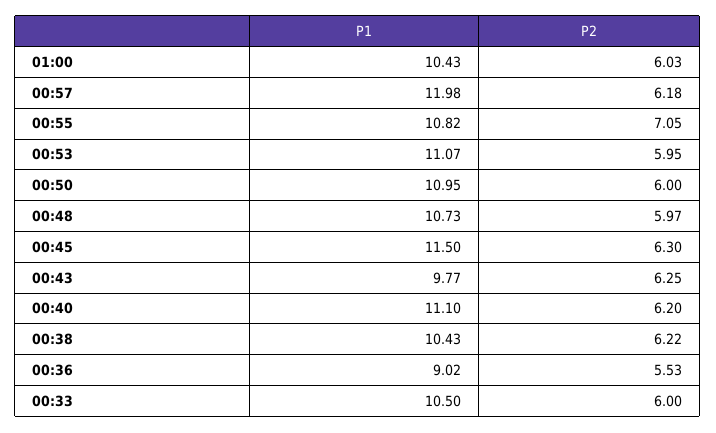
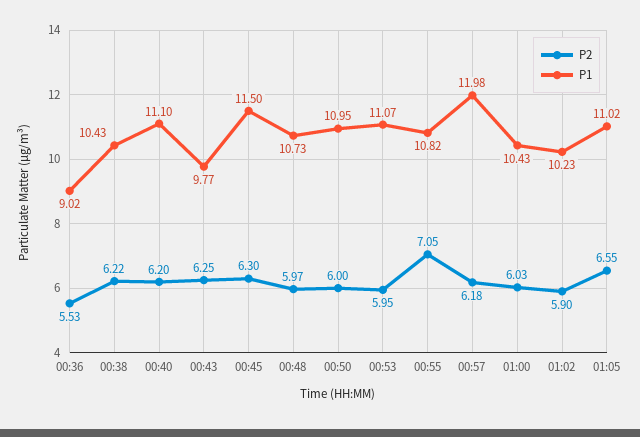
P1, 00:33: 10.5 -> none
P2, 00:33: 6 -> none
P2, 01:02: none -> 5.9
P1, 01:02: none -> 10.23
P2, 01:05: none -> 6.55
P1, 01:05: none -> 11.02

